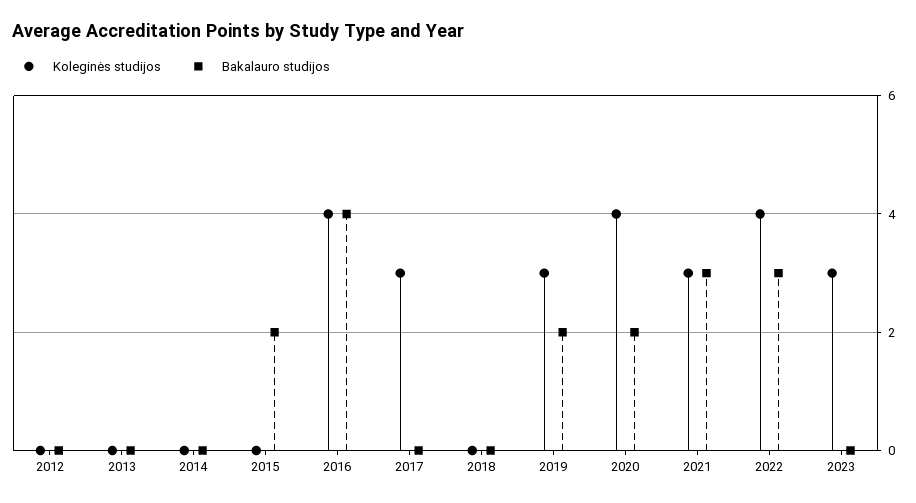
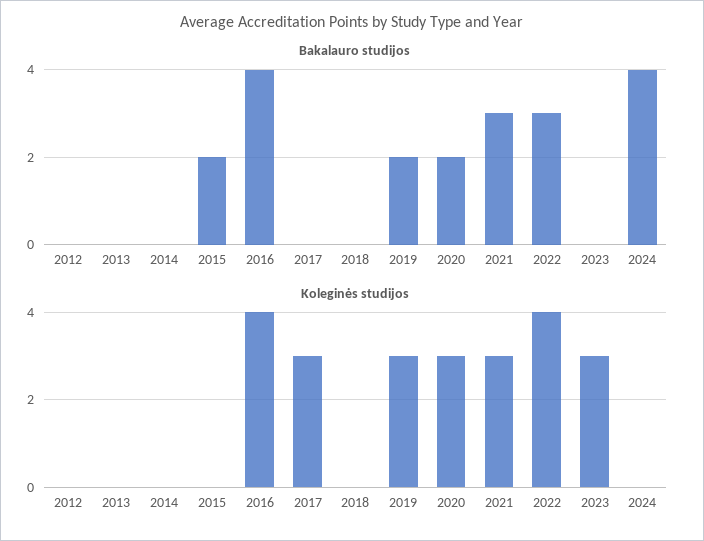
Koleginės studijos, 2020: 4 -> 3
Bakalauro studijos, 2024: none -> 4
Koleginės studijos, 2024: none -> 0

